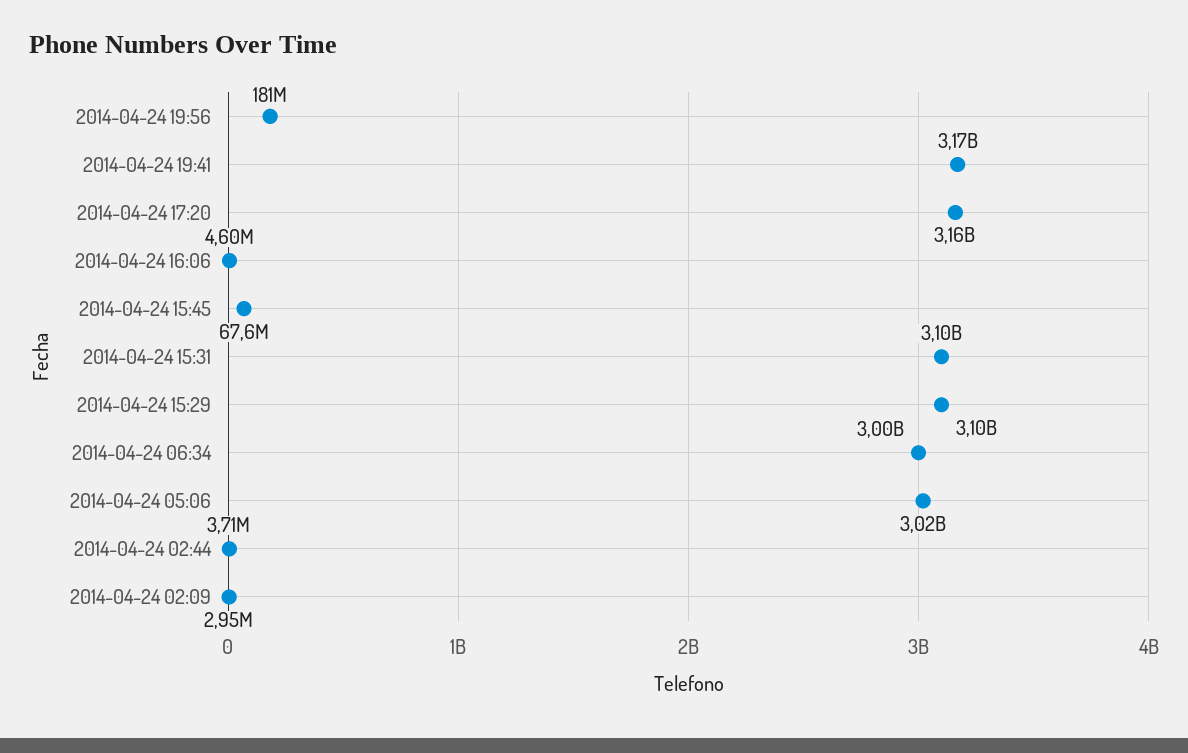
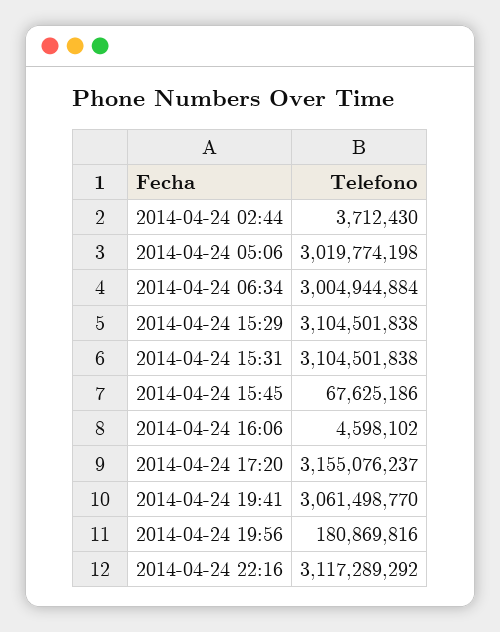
2014-04-24 19:41: 3170000000 -> 3061498770
2014-04-24 02:09: 2950000 -> none
2014-04-24 22:16: none -> 3117289292

